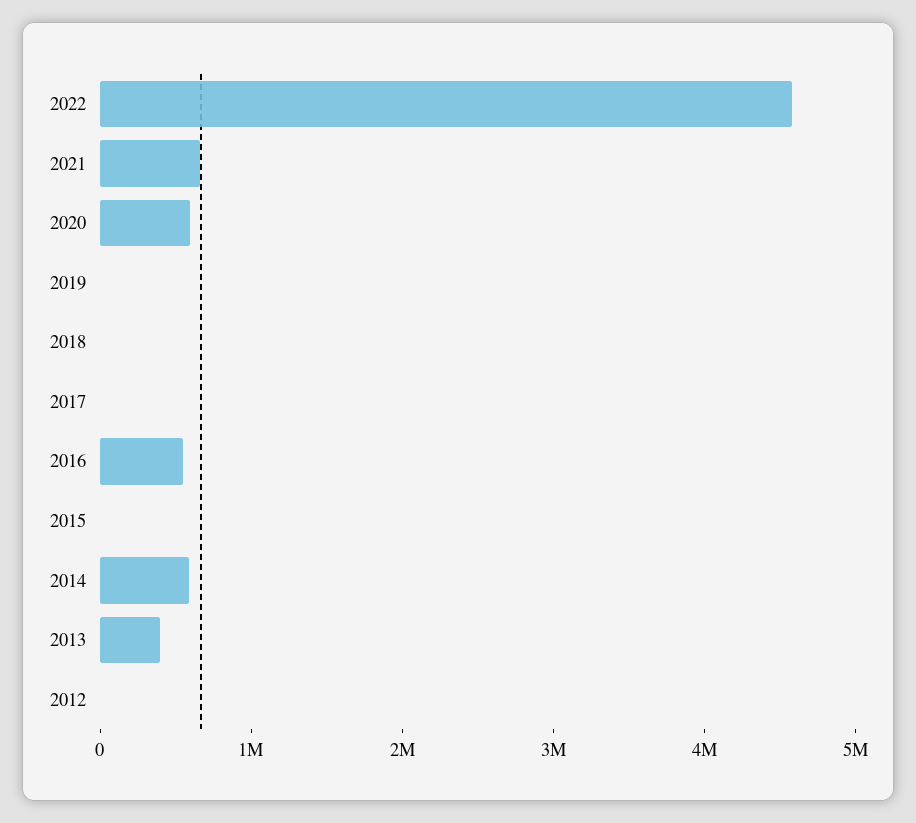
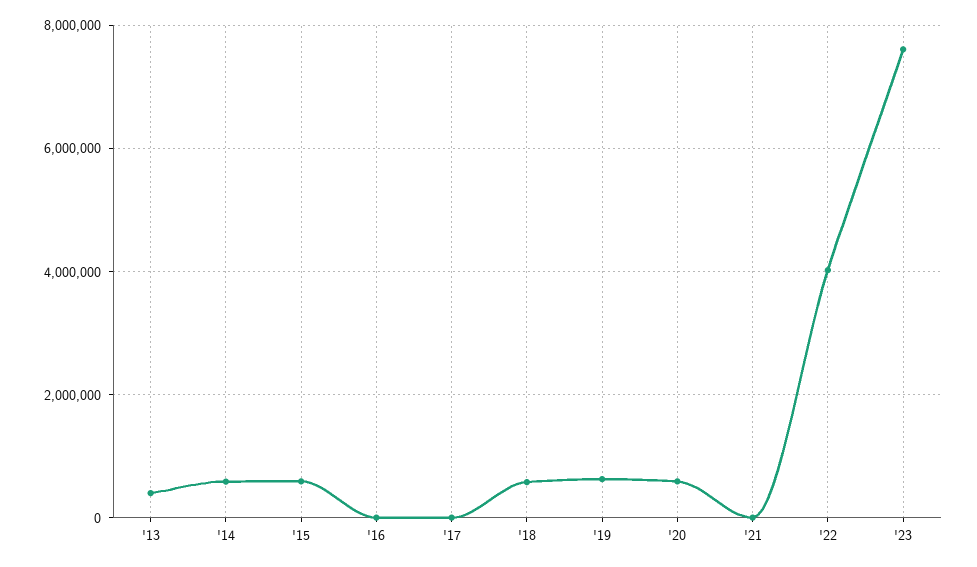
2022: 4600000 -> 4000000
2021: 600000 -> 0
2019: 0 -> 600000
2018: 0 -> 600000
2016: 600000 -> 0
2015: 0 -> 600000
2012: 0 -> none
'23: none -> 7600000

